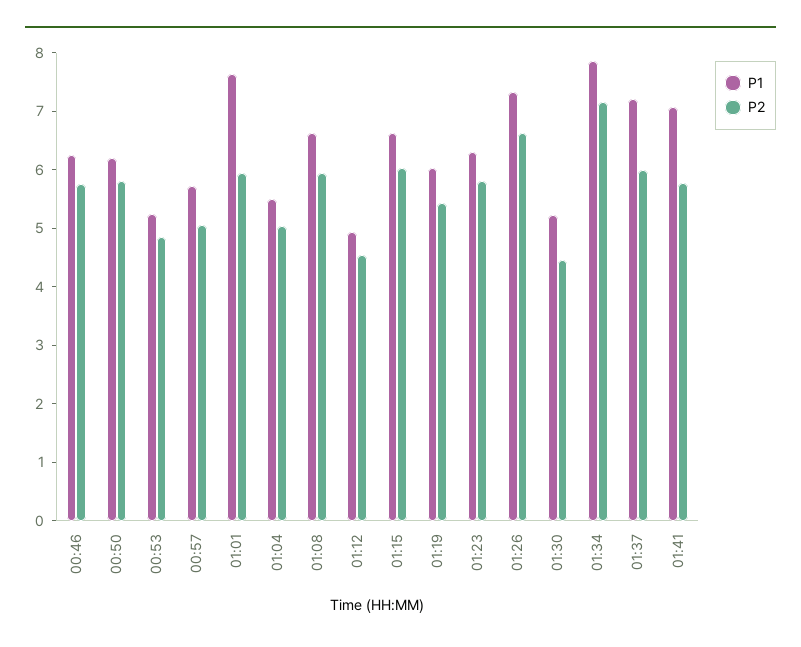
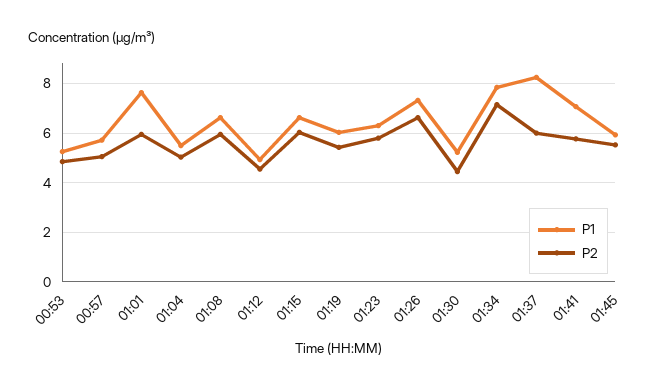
P1, 00:46: 6.2 -> none
P2, 00:46: 5.8 -> none
P1, 00:50: 6.2 -> none
P2, 00:50: 5.8 -> none
P1, 01:37: 7.2 -> 8.25
P1, 01:45: none -> 6
P2, 01:45: none -> 5.5

